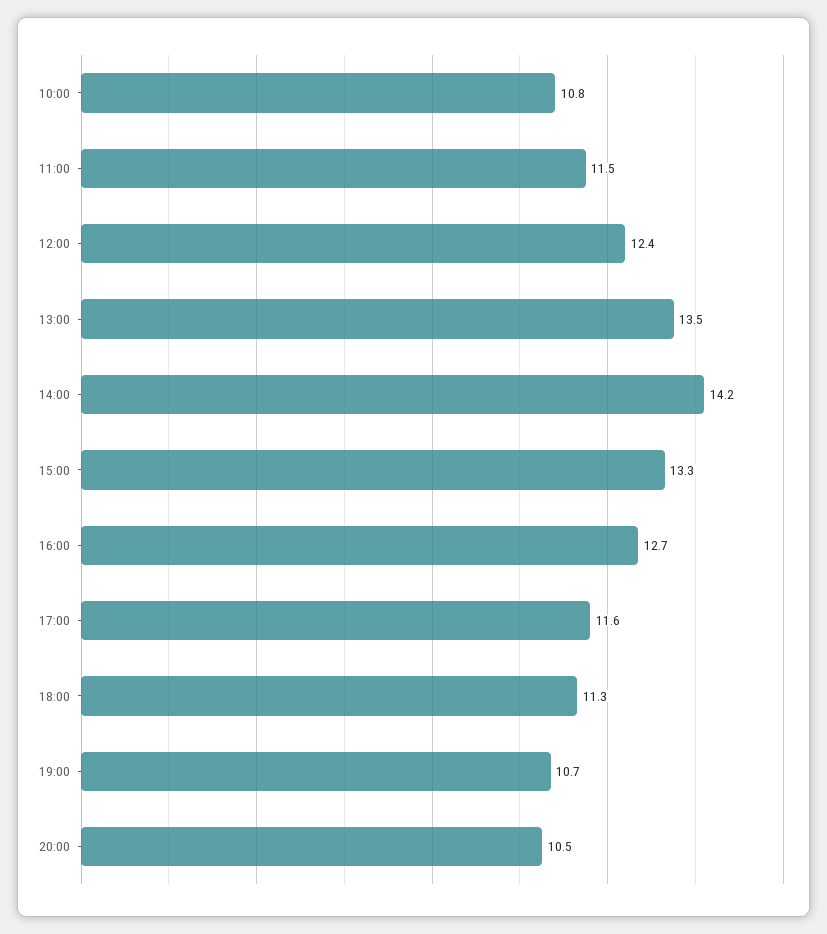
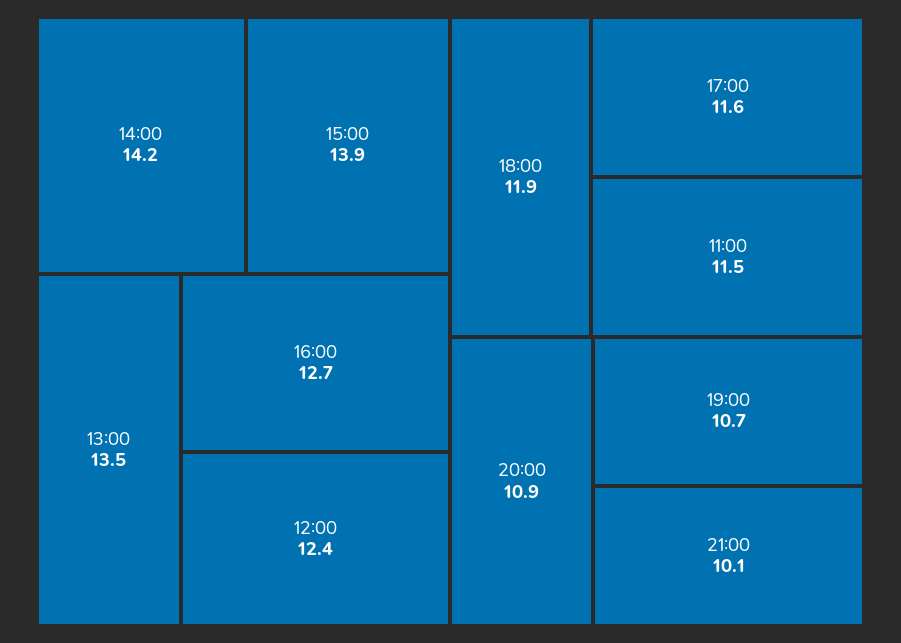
10:00: 10.8 -> none
15:00: 13.3 -> 13.9
18:00: 11.3 -> 11.9
20:00: 10.5 -> 10.9
21:00: none -> 10.1

